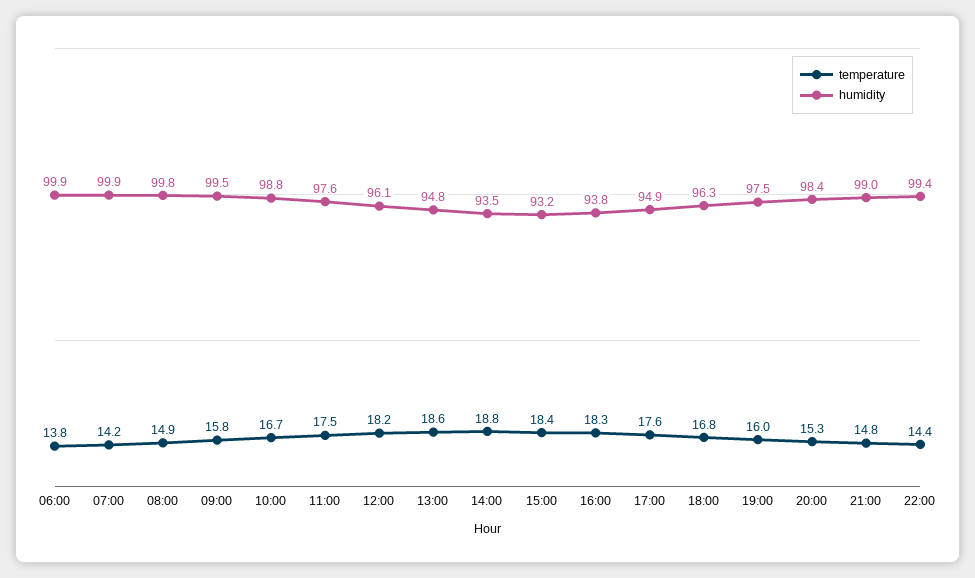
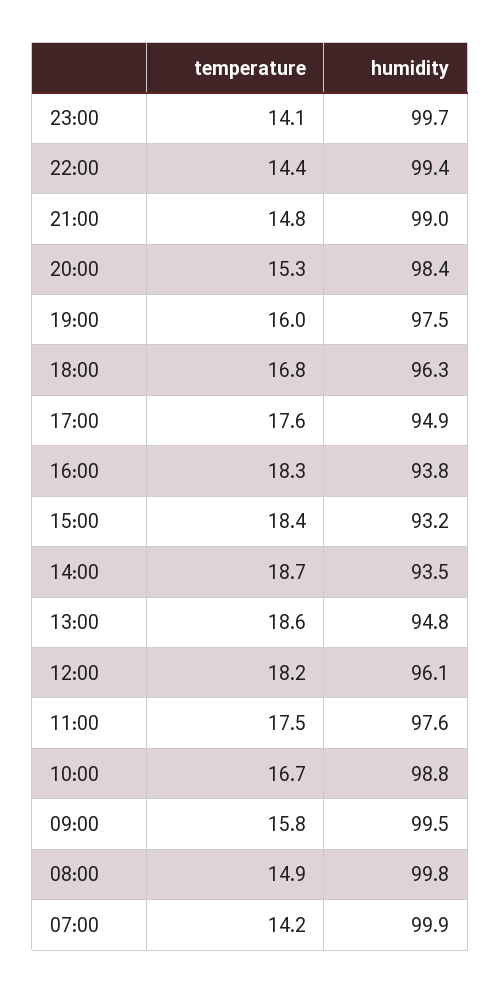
temperature, 06:00: 13.8 -> none
humidity, 06:00: 99.9 -> none
temperature, 14:00: 18.8 -> 18.7
temperature, 23:00: none -> 14.1
humidity, 23:00: none -> 99.7

